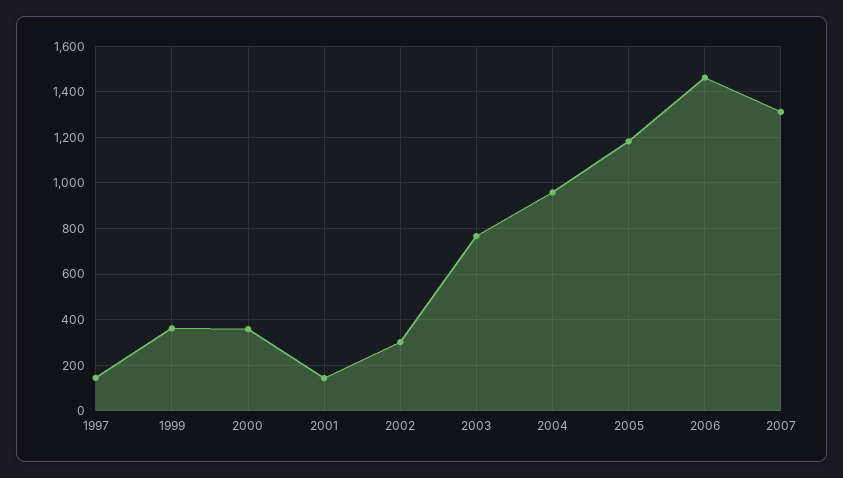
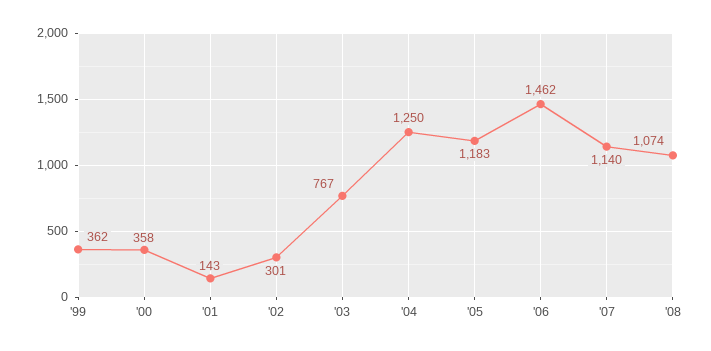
1997: 150 -> none
2004: 950 -> 1250
2007: 1300 -> 1140
'08: none -> 1074

